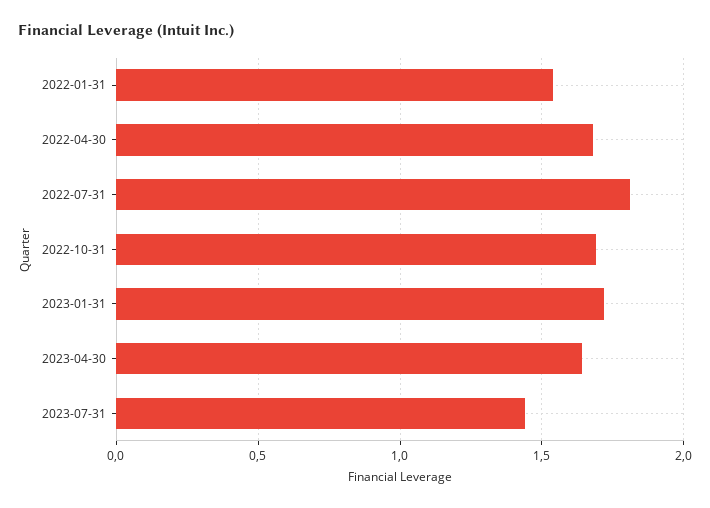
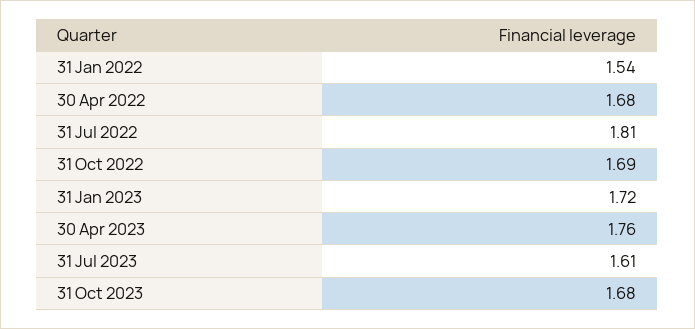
2023-04-30: 1.65 -> 1.76
2023-07-31: 1.45 -> 1.61
31 Oct 2023: none -> 1.68

